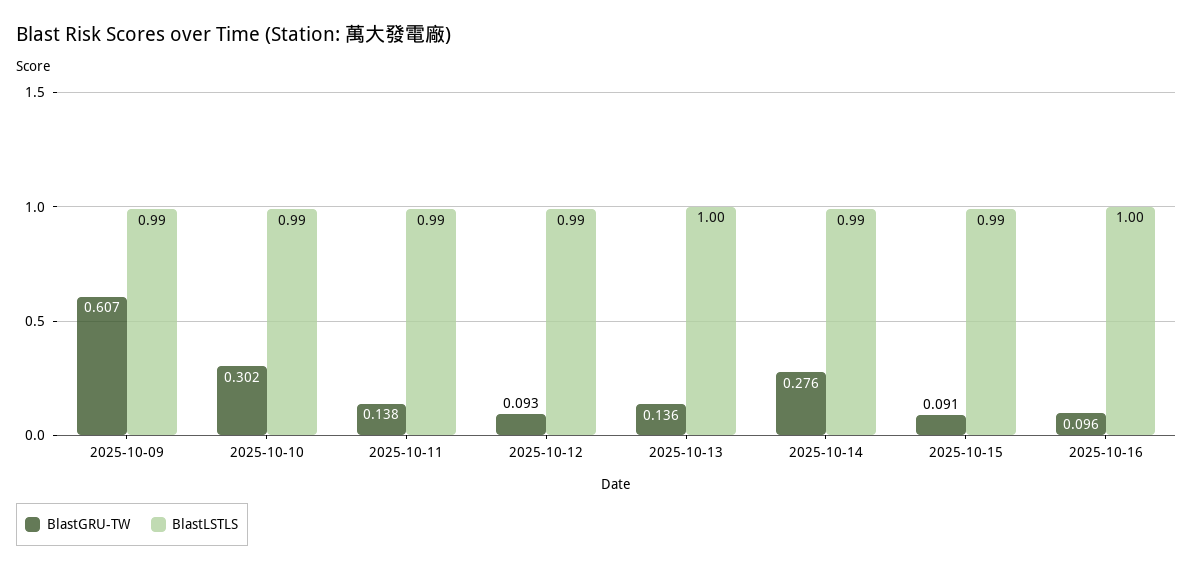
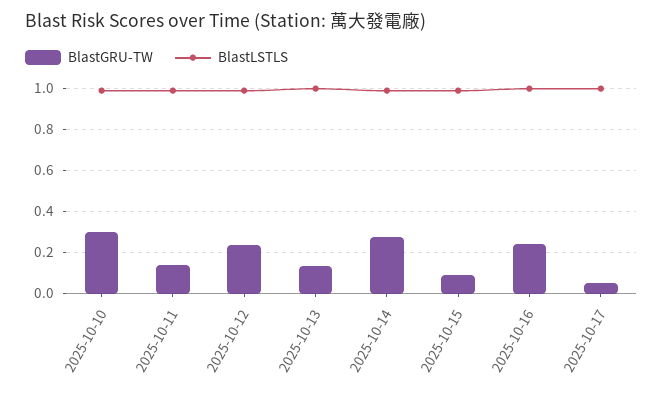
BlastGRU-TW, 2025-10-09: 0.607 -> none
BlastLSTLS, 2025-10-09: 0.99 -> none
BlastGRU-TW, 2025-10-12: 0.093 -> 0.25
BlastGRU-TW, 2025-10-16: 0.096 -> 0.25
BlastGRU-TW, 2025-10-17: none -> 0.05
BlastLSTLS, 2025-10-17: none -> 1

